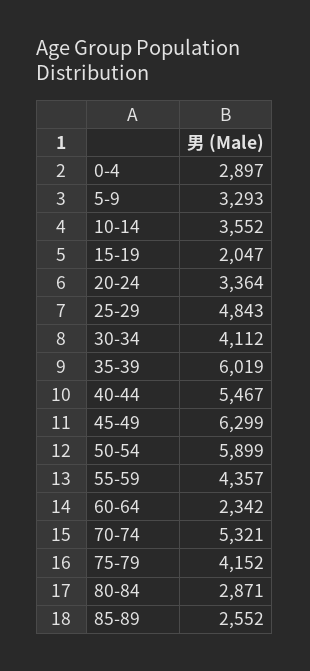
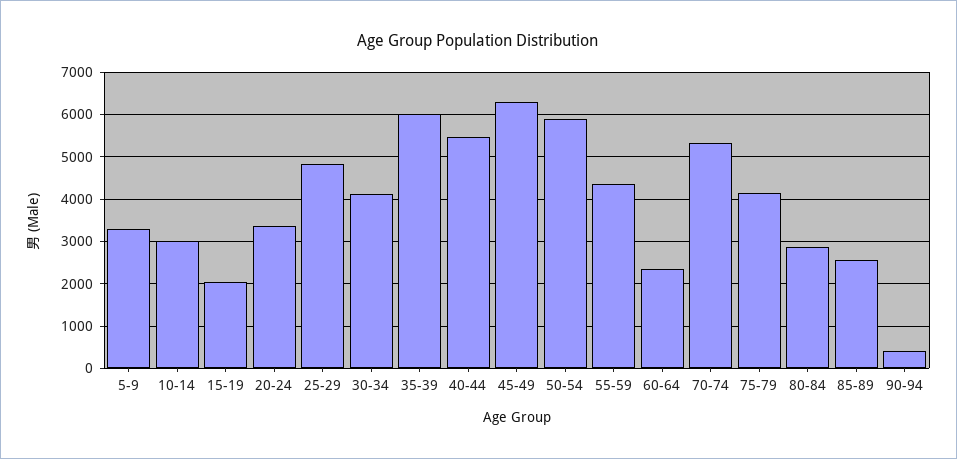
0-4: 2897 -> none
10-14: 3552 -> 3000
90-94: none -> 400

